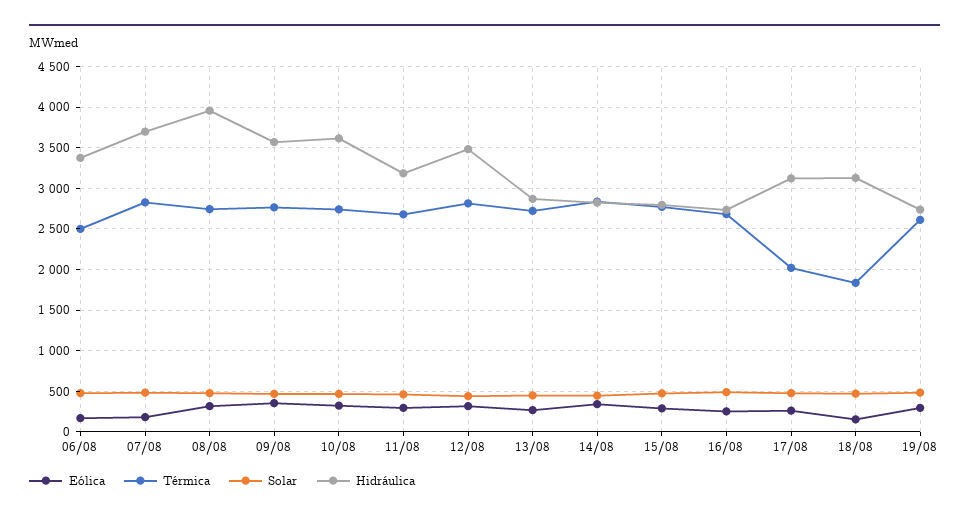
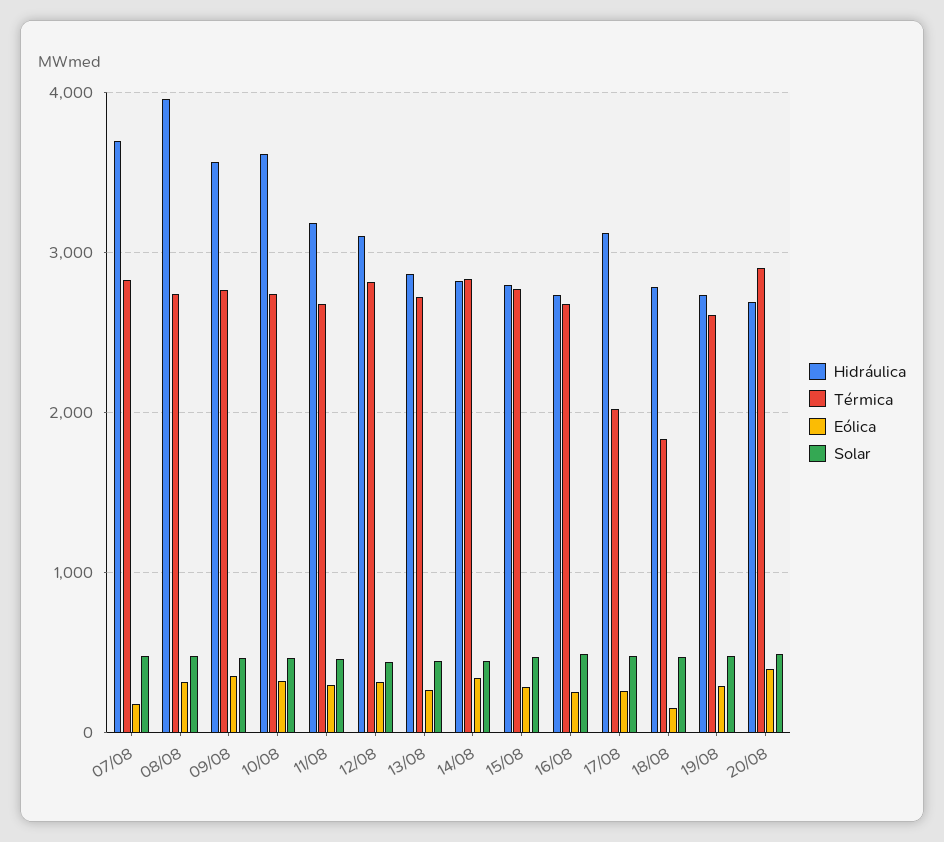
Eólica, 06/08: 200 -> none
Térmica, 06/08: 2500 -> none
Solar, 06/08: 500 -> none
Hidráulica, 06/08: 3400 -> none
Hidráulica, 12/08: 3500 -> 3100
Hidráulica, 18/08: 3100 -> 2800
Hidráulica, 20/08: none -> 2700
Térmica, 20/08: none -> 2900
Eólica, 20/08: none -> 400
Solar, 20/08: none -> 500

